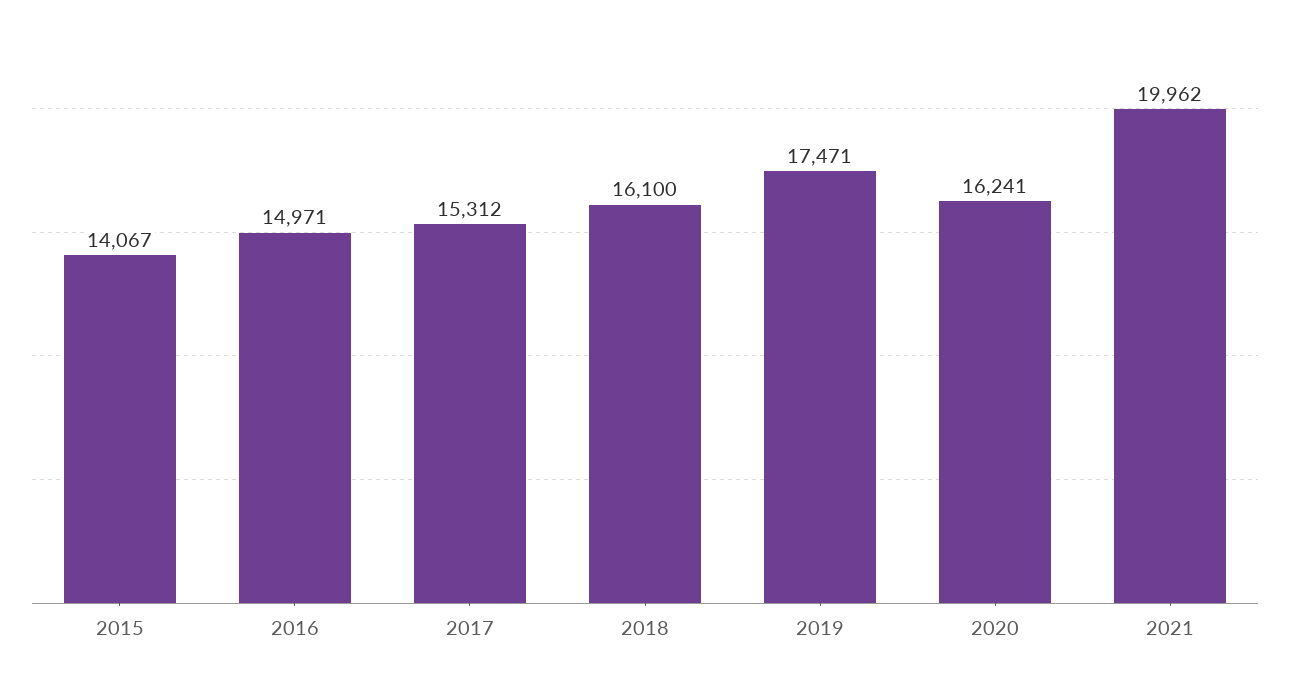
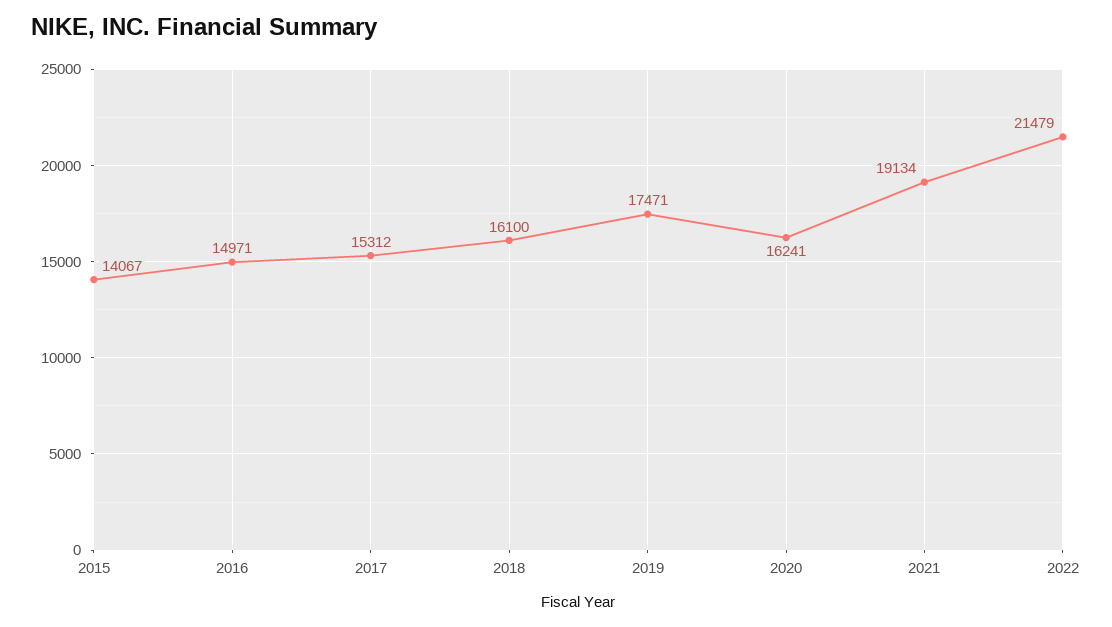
2021: 19962 -> 19134
2022: none -> 21479

